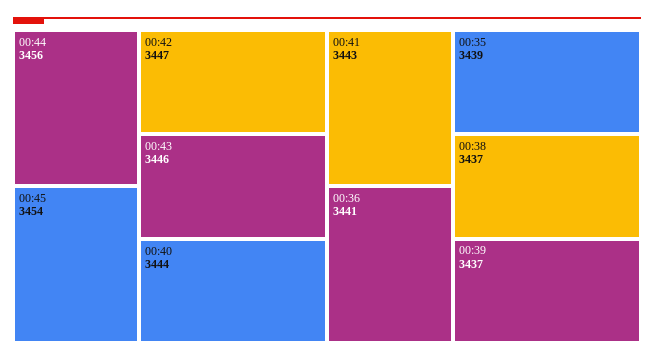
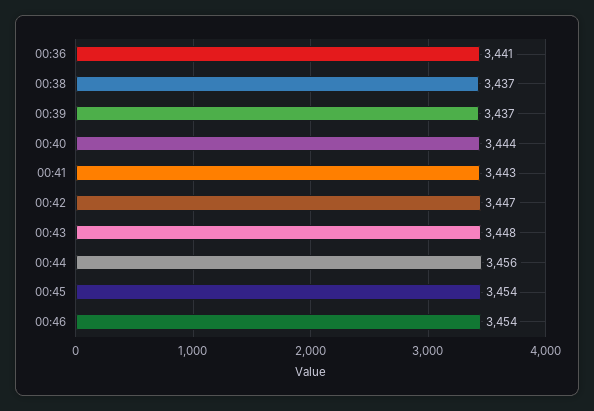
00:43: 3446 -> 3448
00:35: 3439 -> none
00:46: none -> 3454

